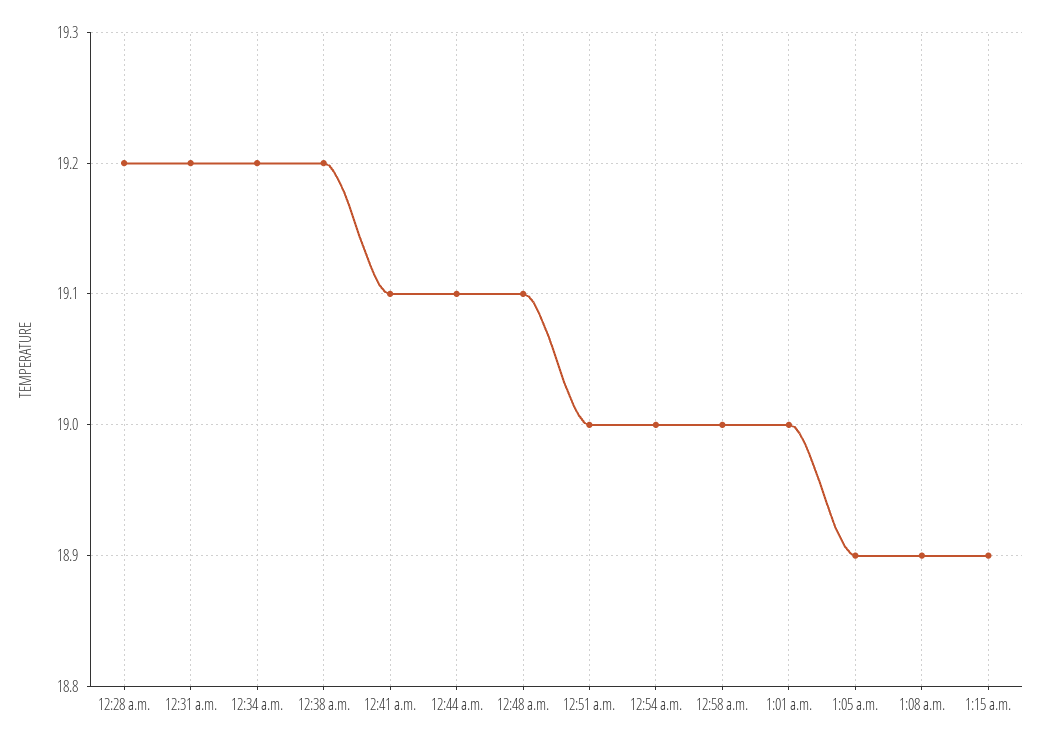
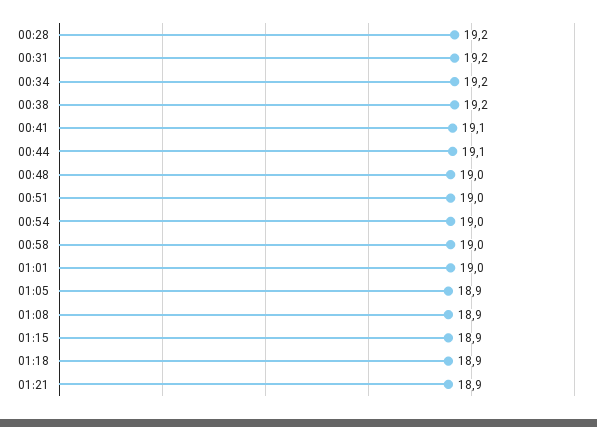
12:48 a.m.: 19.1 -> 19
01:18: none -> 18.9
01:21: none -> 18.9

